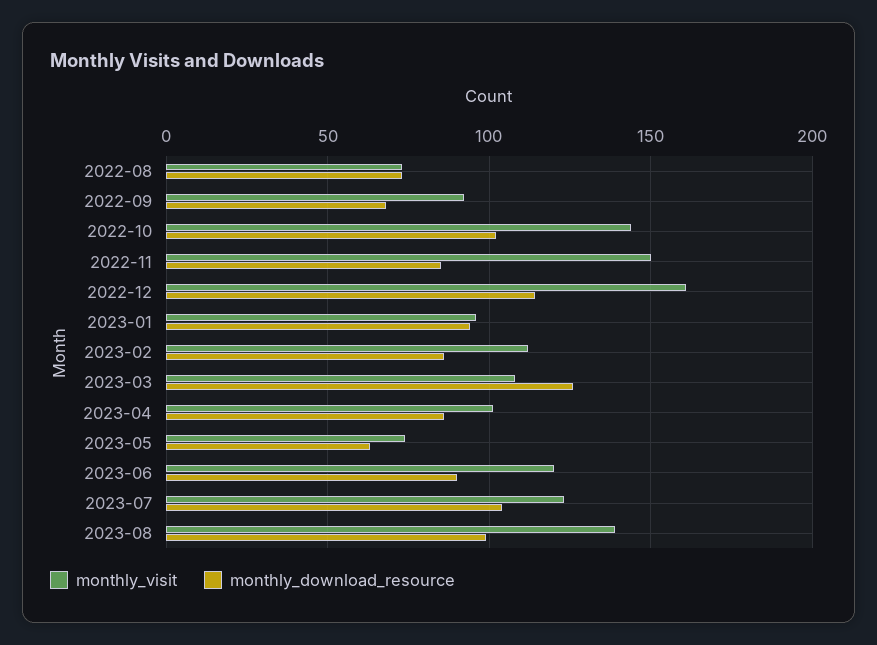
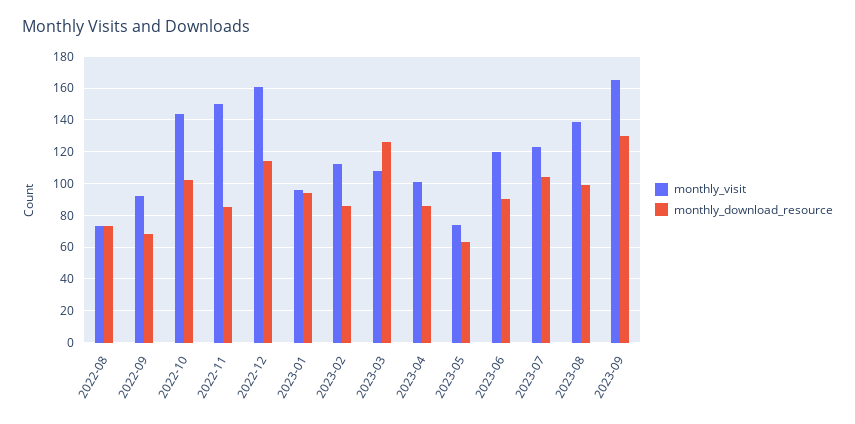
monthly_visit, 2023-09: none -> 165
monthly_download_resource, 2023-09: none -> 130

